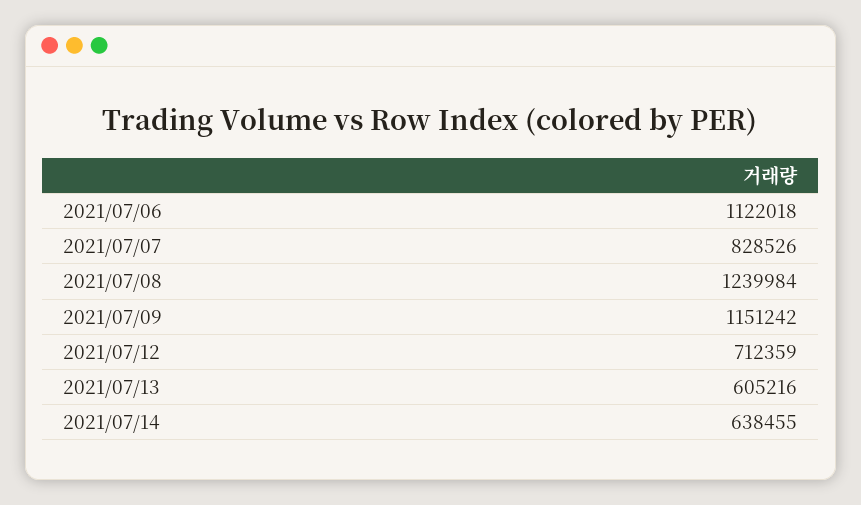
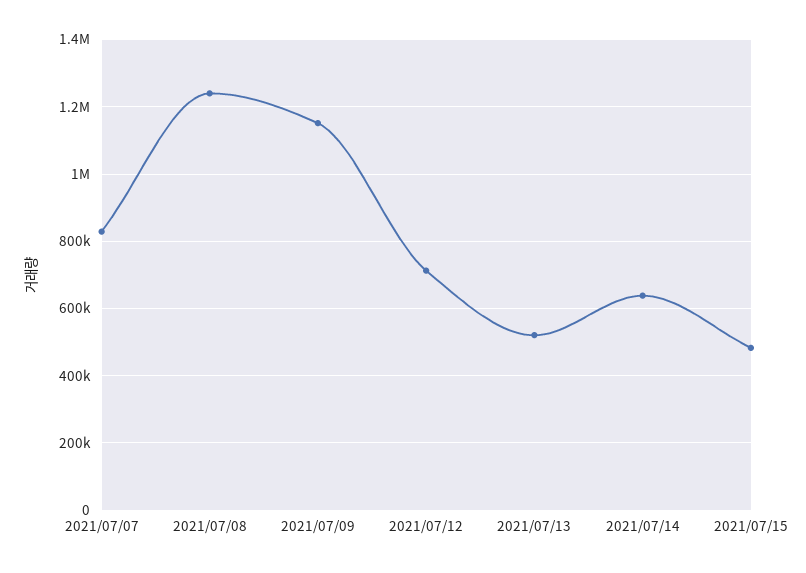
2021/07/06: 1122018 -> none
2021/07/13: 605216 -> 520000
2021/07/15: none -> 480000

